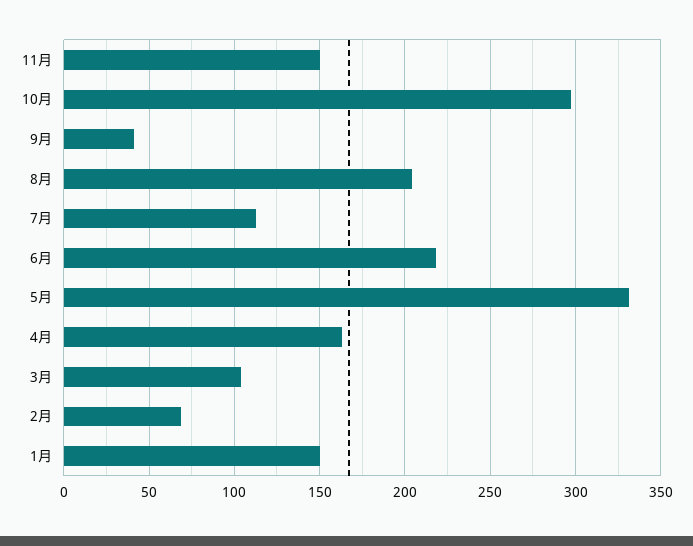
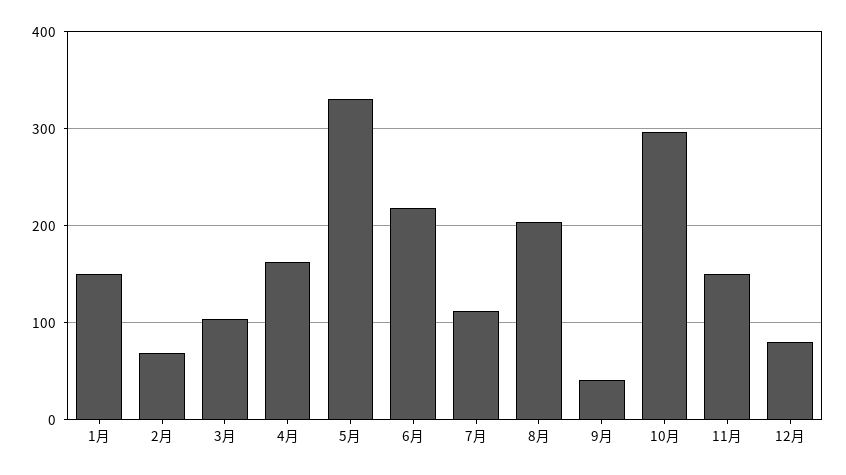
12月: none -> 80

